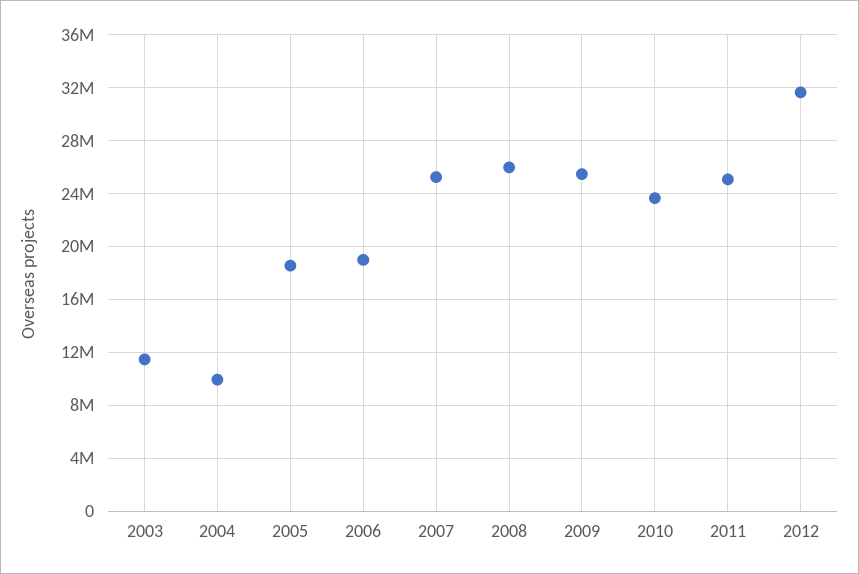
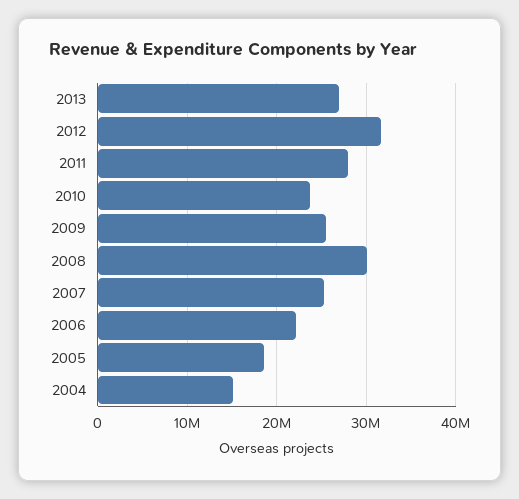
2003: 11500000 -> none
2004: 10000000 -> 15000000
2006: 19000000 -> 22000000
2008: 26000000 -> 30000000
2011: 25000000 -> 28000000
2013: none -> 27000000

